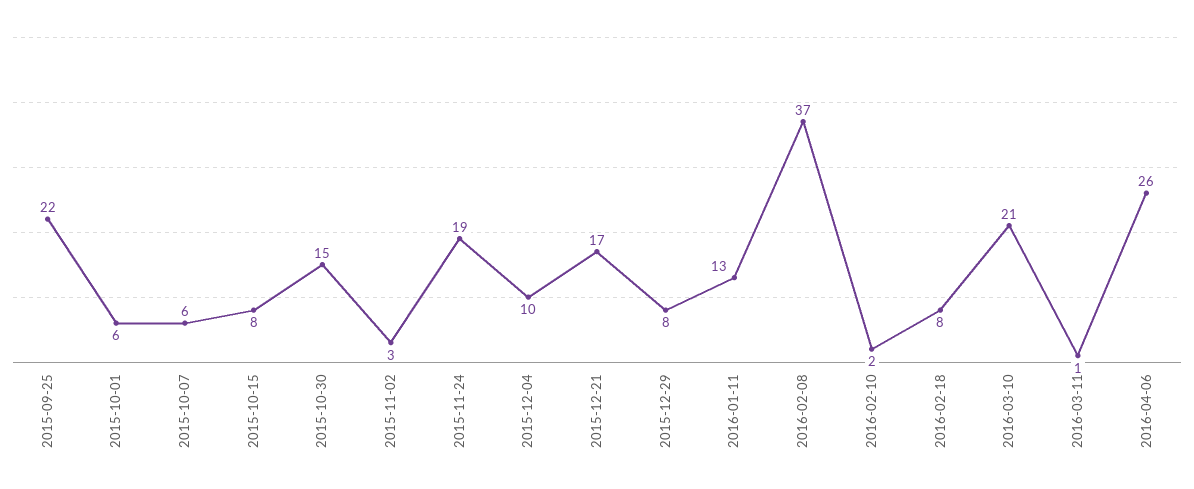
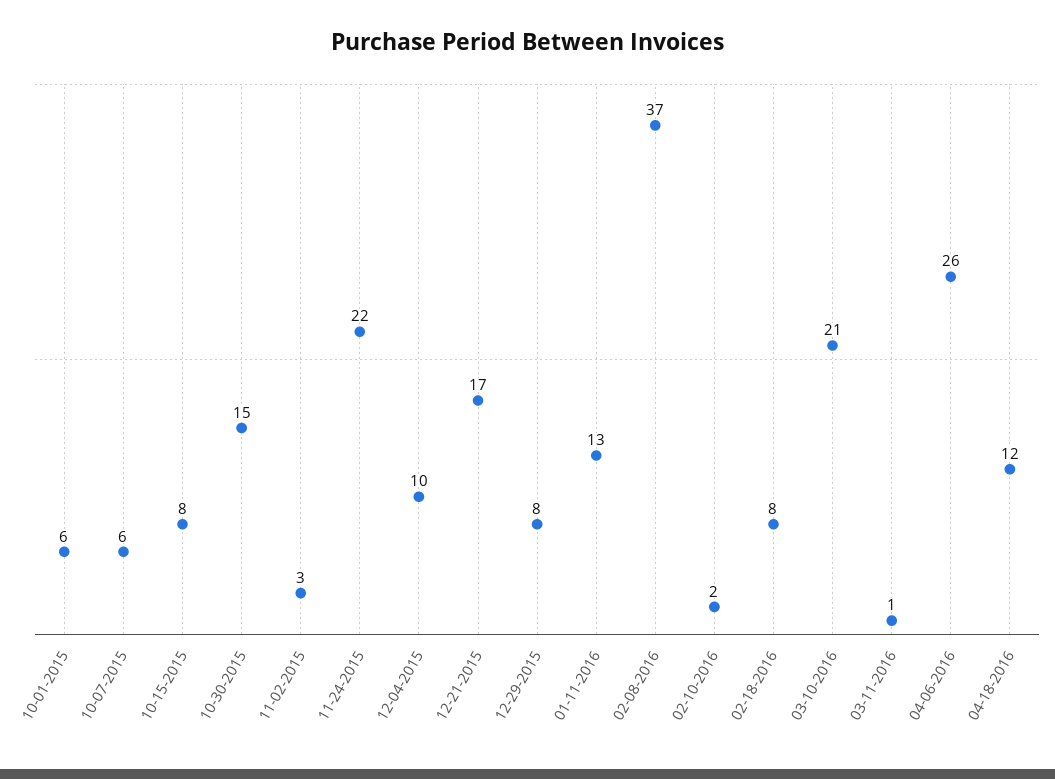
2015-09-25: 22 -> none
2015-11-24: 19 -> 22
04-18-2016: none -> 12

